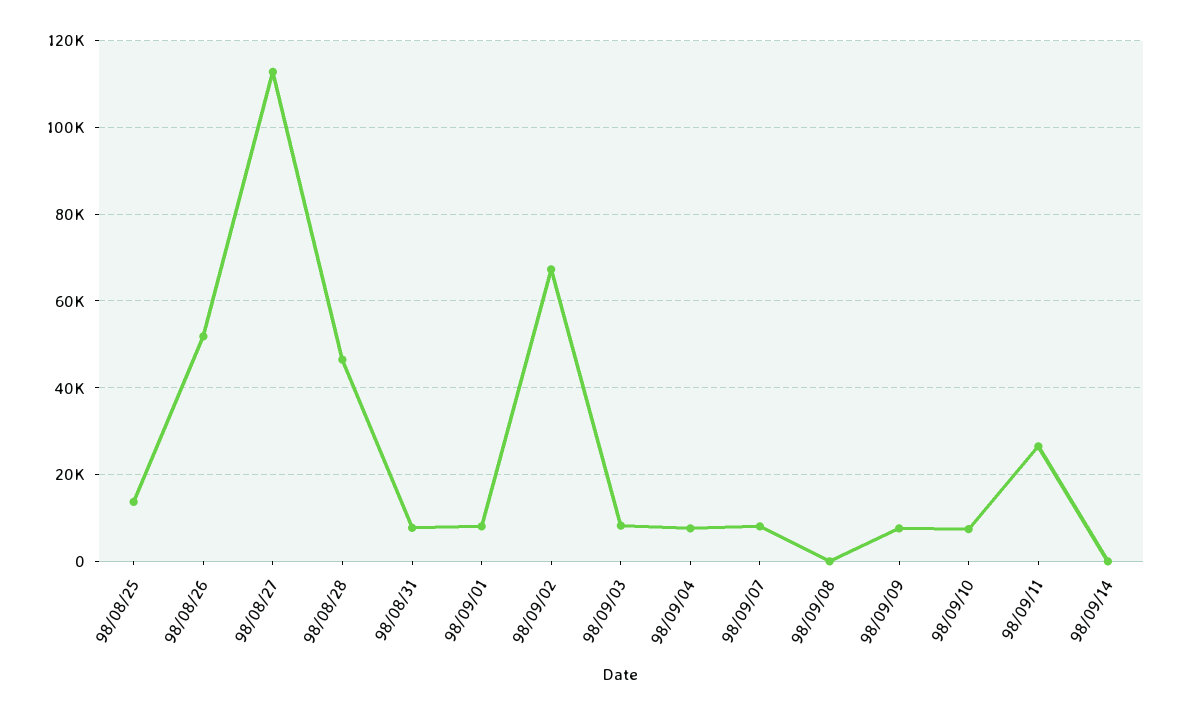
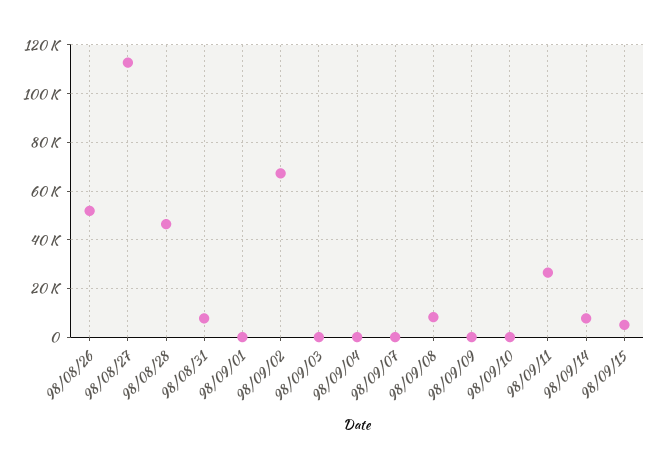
98/08/25: 14000 -> none
98/09/01: 8000 -> 0
98/09/03: 8000 -> 0
98/09/04: 8000 -> 0
98/09/07: 8000 -> 0
98/09/08: 0 -> 7500
98/09/09: 8000 -> 0
98/09/10: 8000 -> 0
98/09/14: 0 -> 7500
98/09/15: none -> 5000

